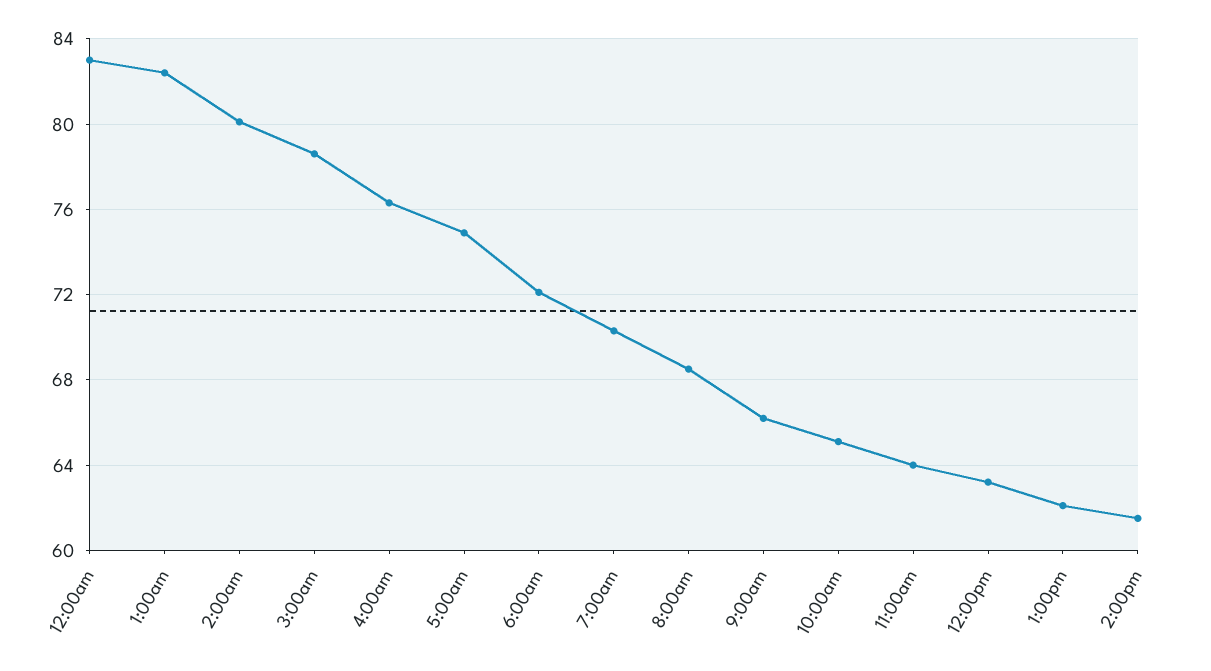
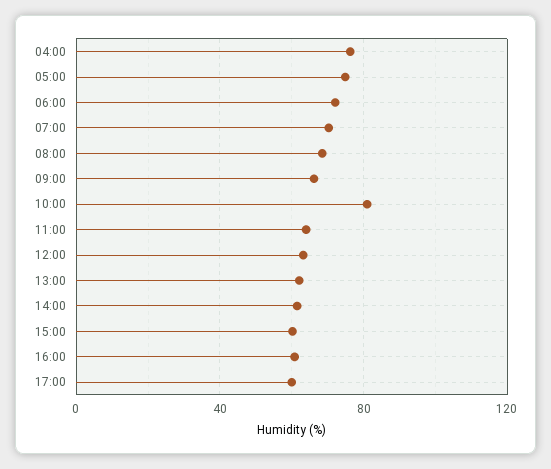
12:00am: 83 -> none
1:00am: 82.5 -> none
2:00am: 80 -> none
3:00am: 78.5 -> none
10:00am: 65 -> 80
15:00: none -> 60
16:00: none -> 60
17:00: none -> 60

